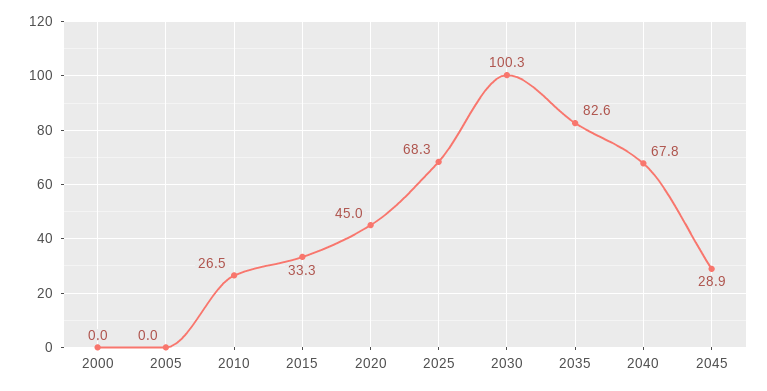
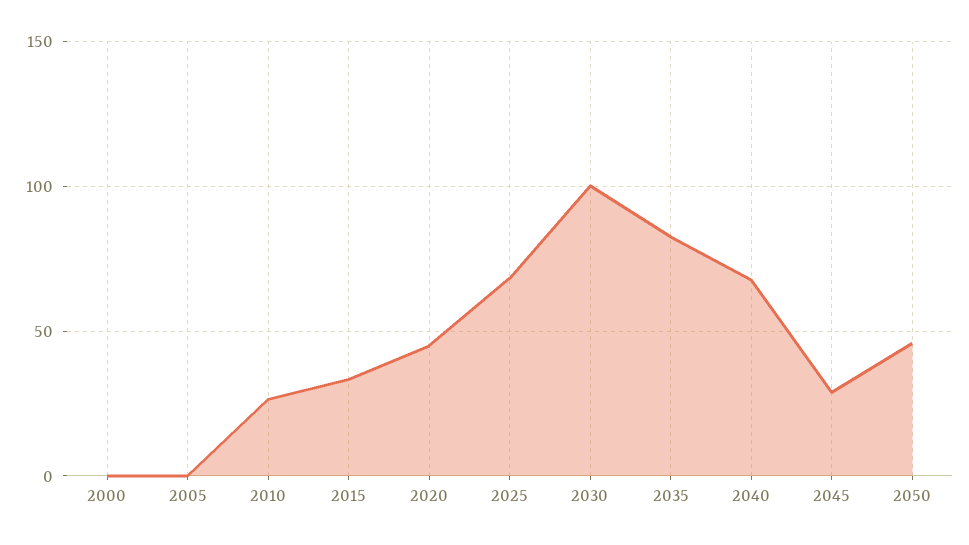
2050: none -> 45

